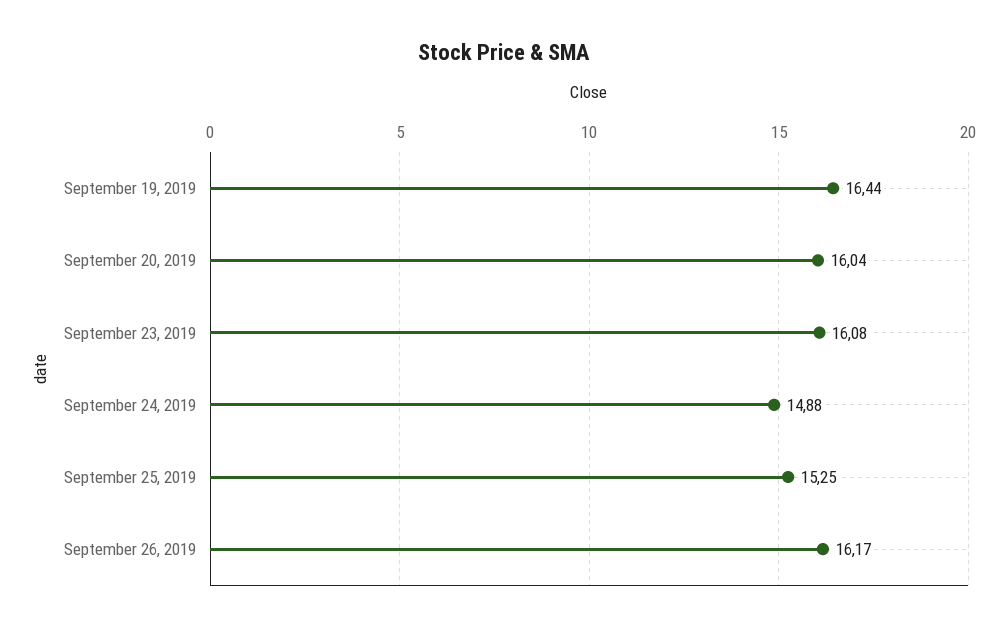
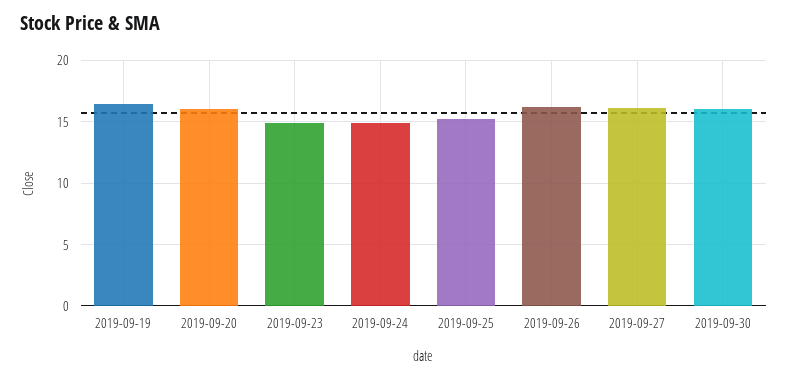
September 23, 2019: 16.08 -> 15
2019-09-27: none -> 16
2019-09-30: none -> 16

